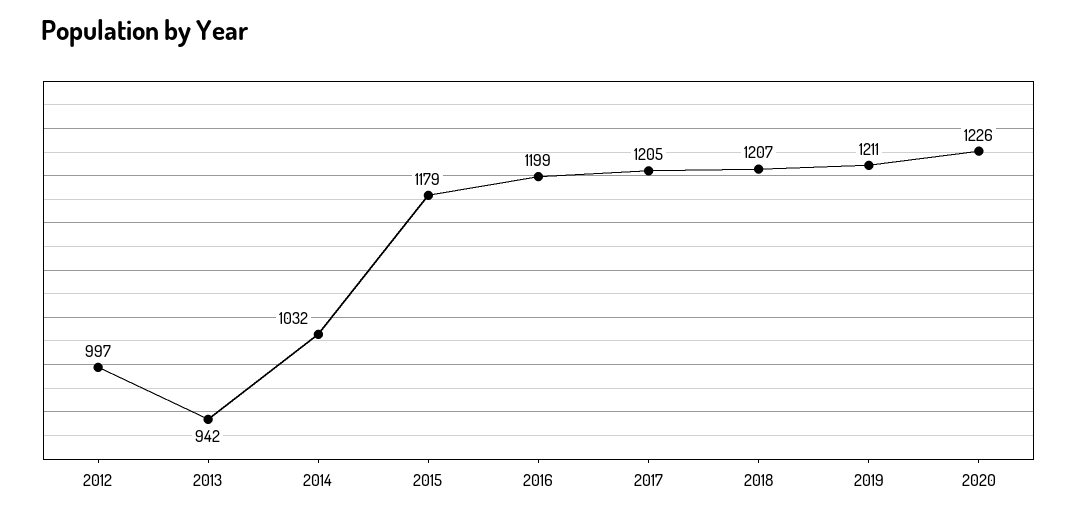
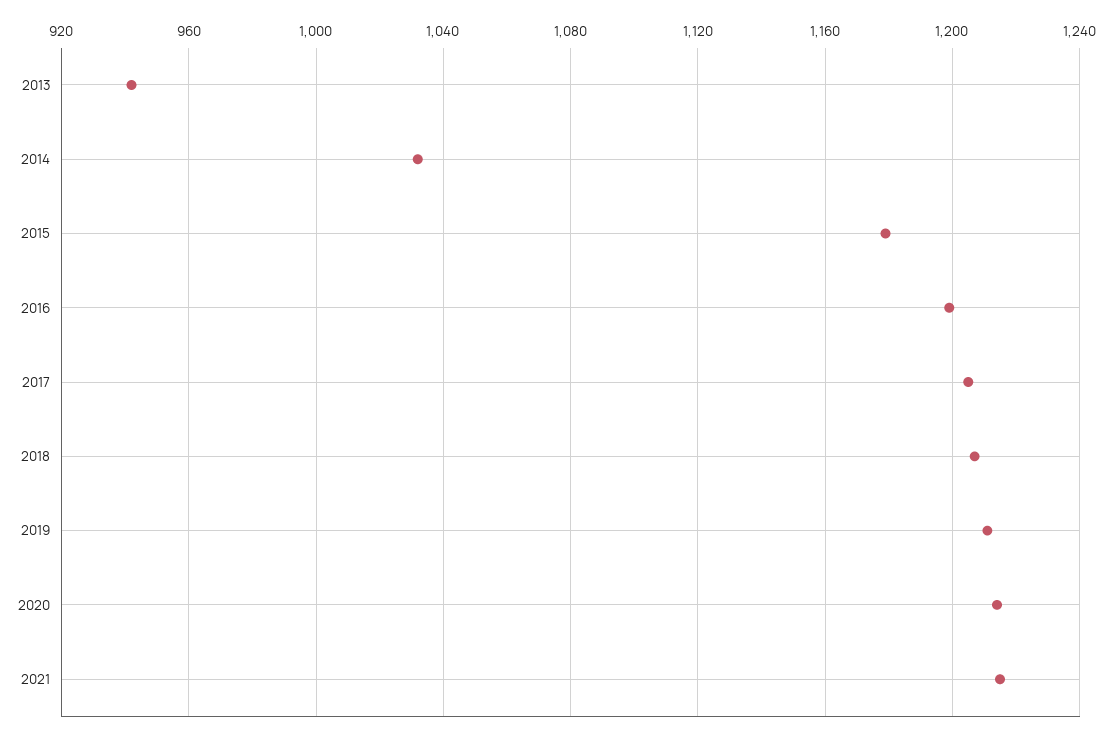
2012: 997 -> none
2020: 1226 -> 1215
2021: none -> 1215

